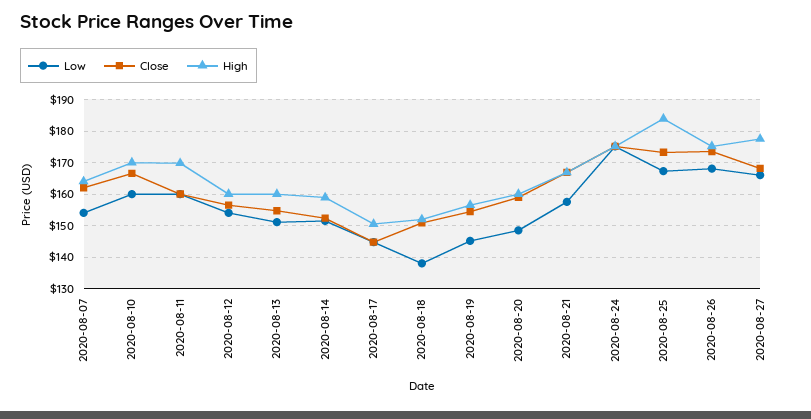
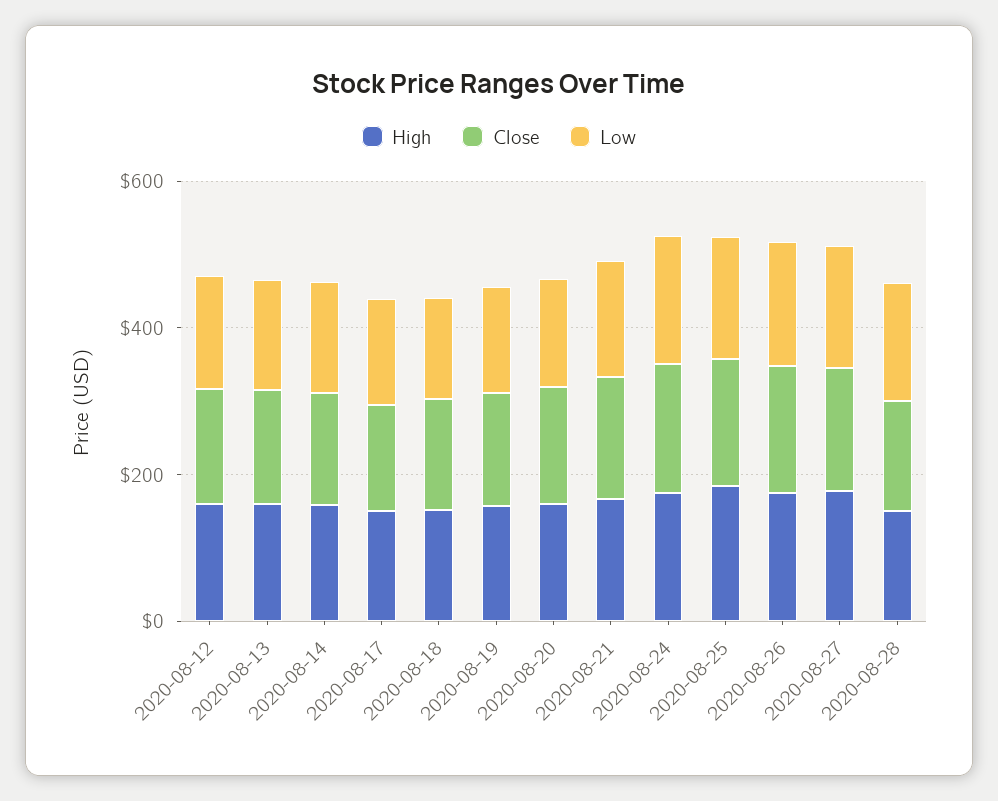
Low, 2020-08-07: 154 -> none
Close, 2020-08-07: 162 -> none
High, 2020-08-07: 164 -> none
Low, 2020-08-10: 160 -> none
Close, 2020-08-10: 166 -> none
High, 2020-08-10: 170 -> none
Low, 2020-08-11: 160 -> none
Close, 2020-08-11: 160 -> none
High, 2020-08-11: 170 -> none
High, 2020-08-28: none -> 150
Close, 2020-08-28: none -> 150
Low, 2020-08-28: none -> 150

